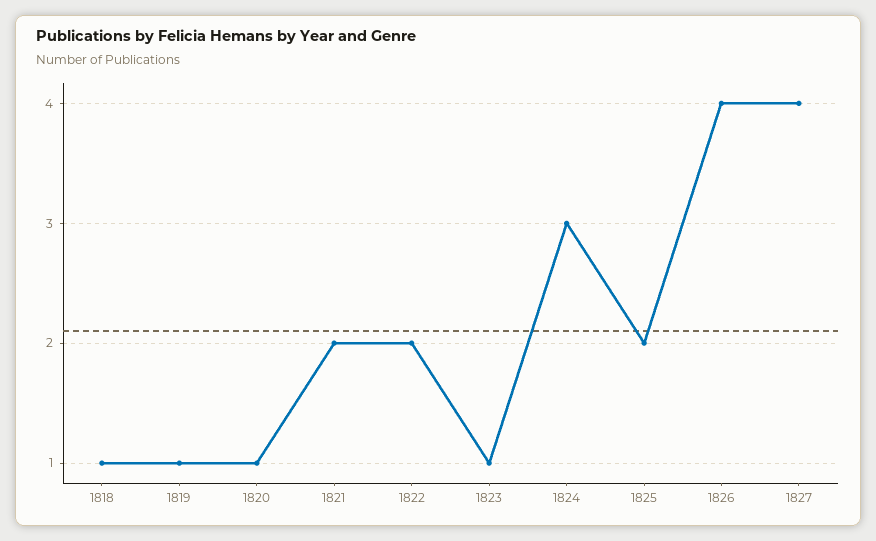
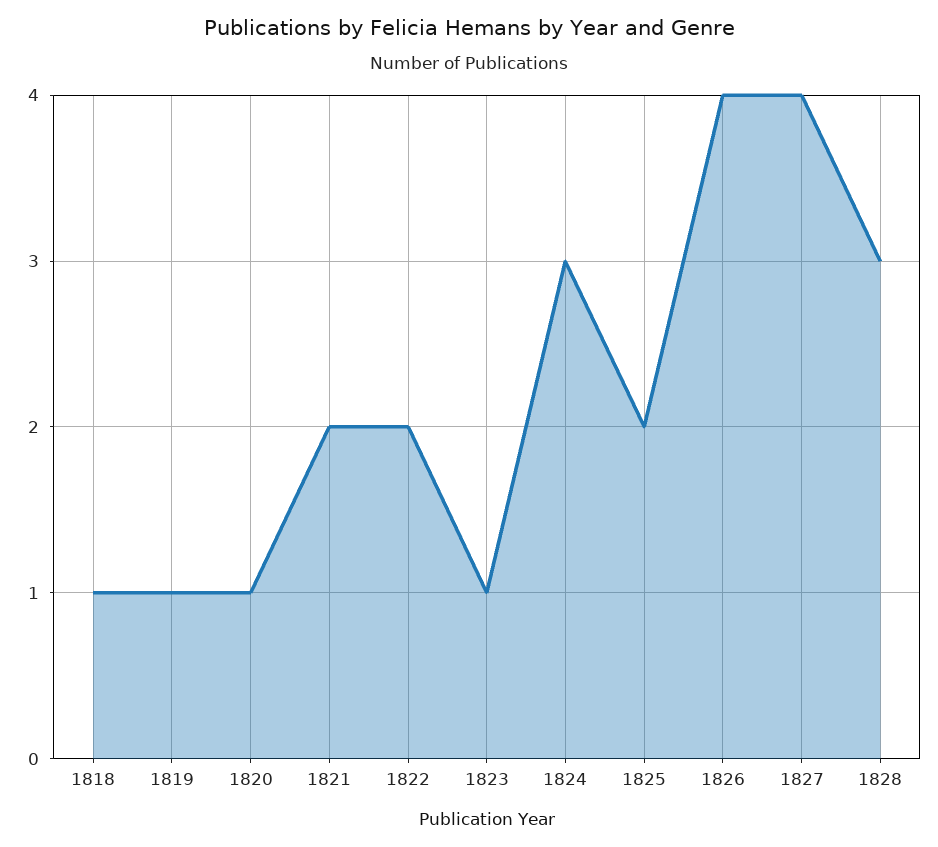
1828: none -> 3

